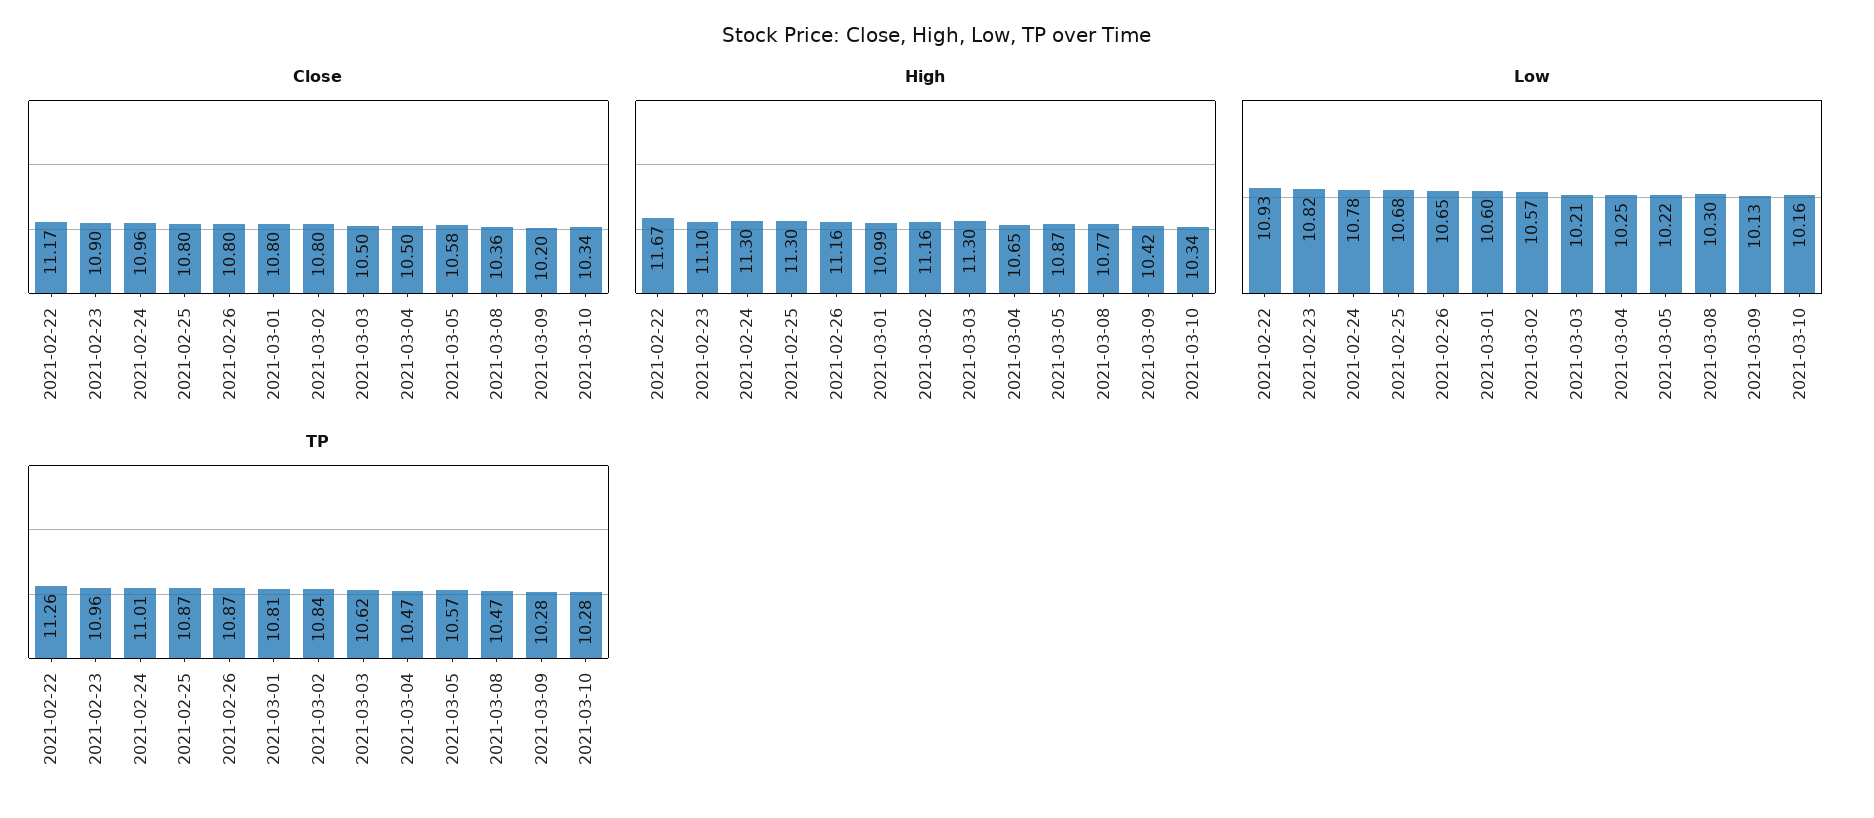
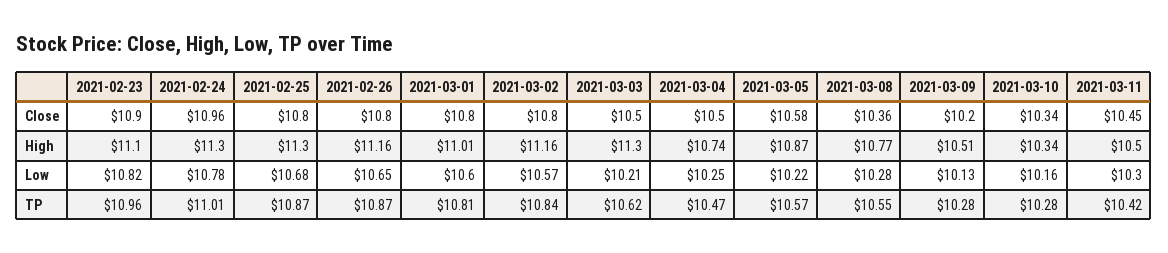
Close, 2021-02-22: 11.17 -> none
High, 2021-02-22: 11.67 -> none
High, 2021-03-01: 10.99 -> 11.01
High, 2021-03-04: 10.65 -> 10.74
High, 2021-03-09: 10.42 -> 10.51
Low, 2021-02-22: 10.93 -> none
Low, 2021-03-08: 10.3 -> 10.28
TP, 2021-02-22: 11.26 -> none
TP, 2021-03-08: 10.47 -> 10.55
Close, 2021-03-11: none -> 10.45
High, 2021-03-11: none -> 10.5
Low, 2021-03-11: none -> 10.3
TP, 2021-03-11: none -> 10.42

